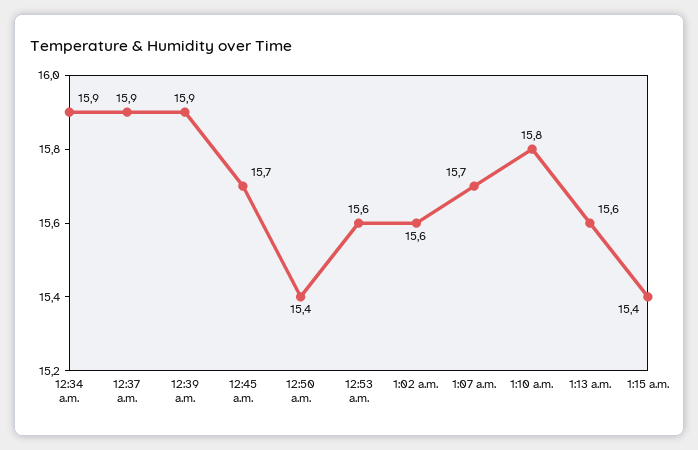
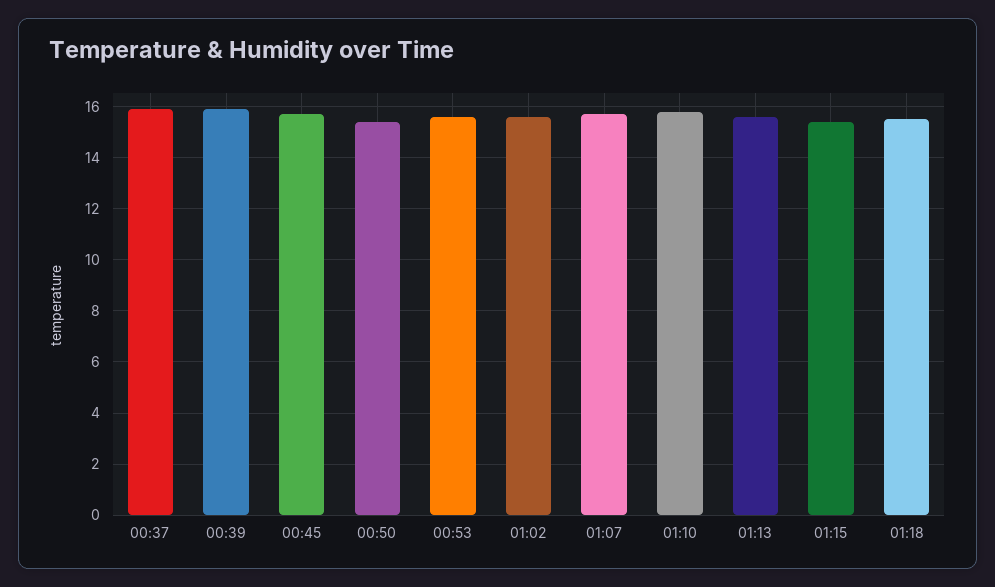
12:34 a.m.: 15.9 -> none
01:18: none -> 15.5

